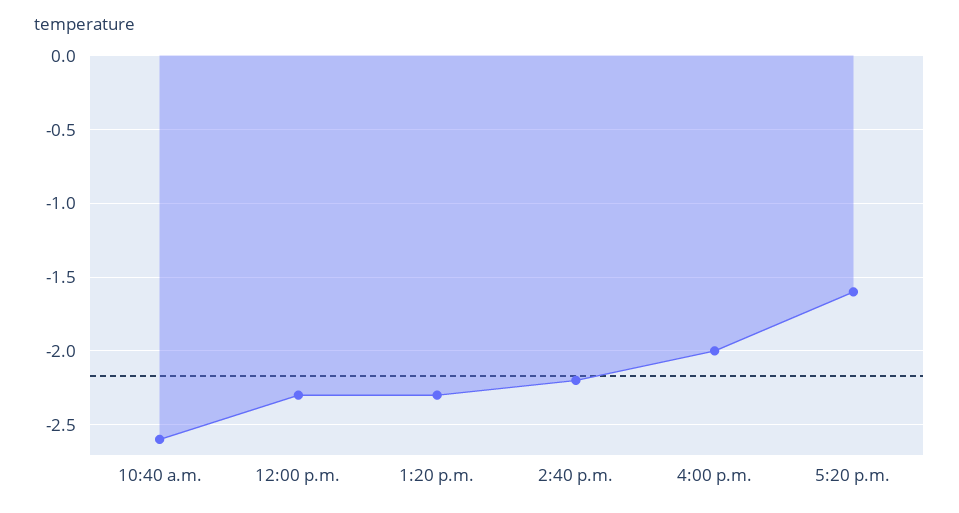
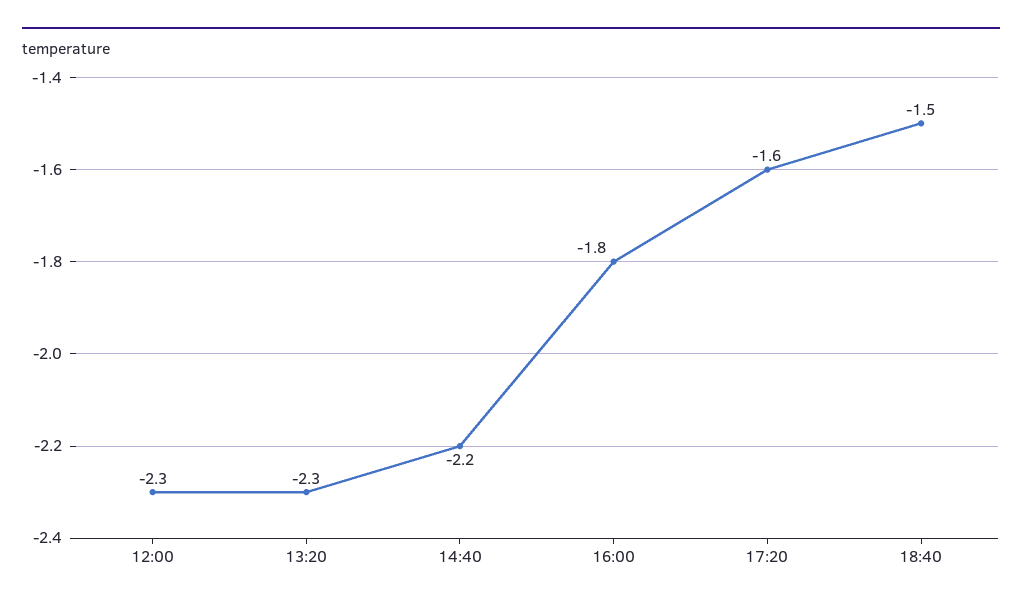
10:40 a.m.: -2.6 -> none
4:00 p.m.: -2 -> -1.8
18:40: none -> -1.5

